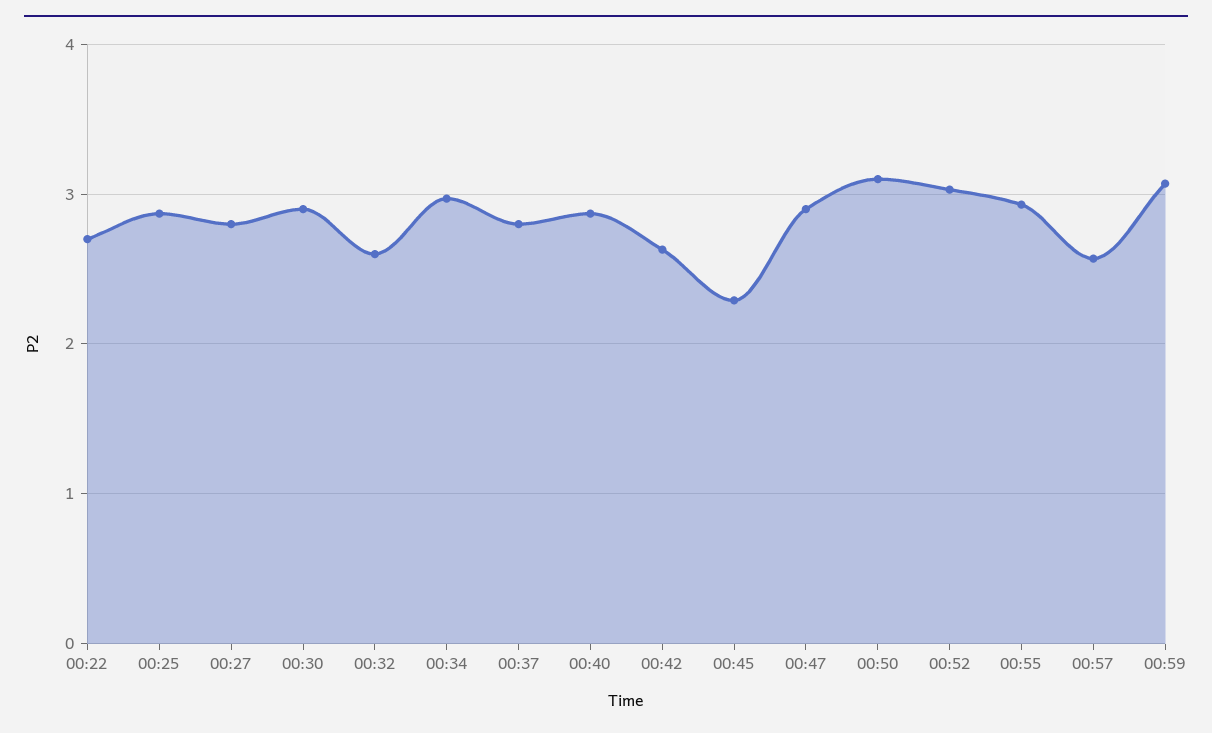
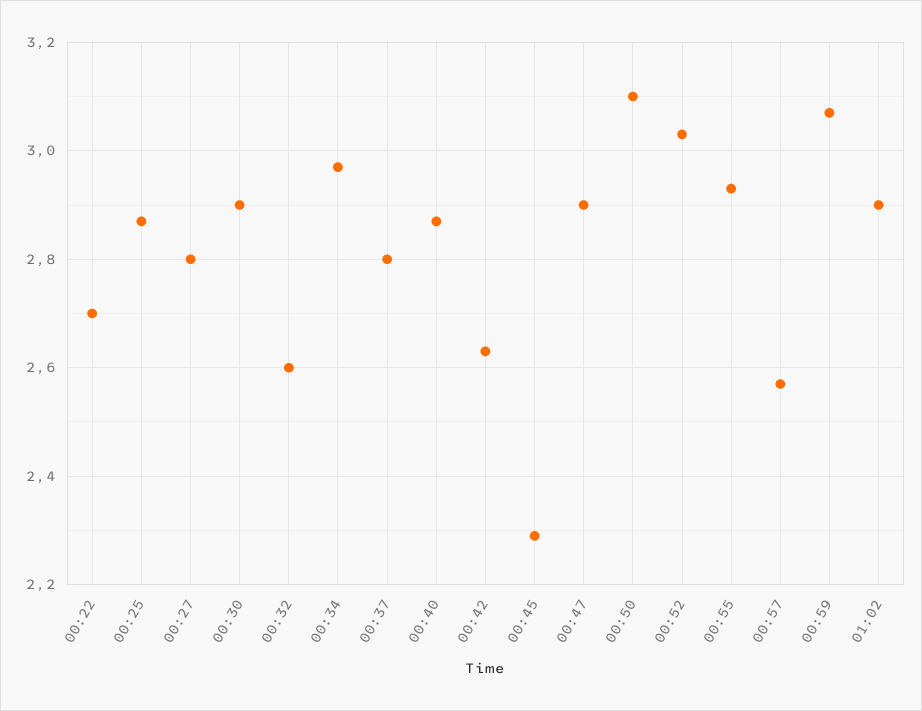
01:02: none -> 2.9

